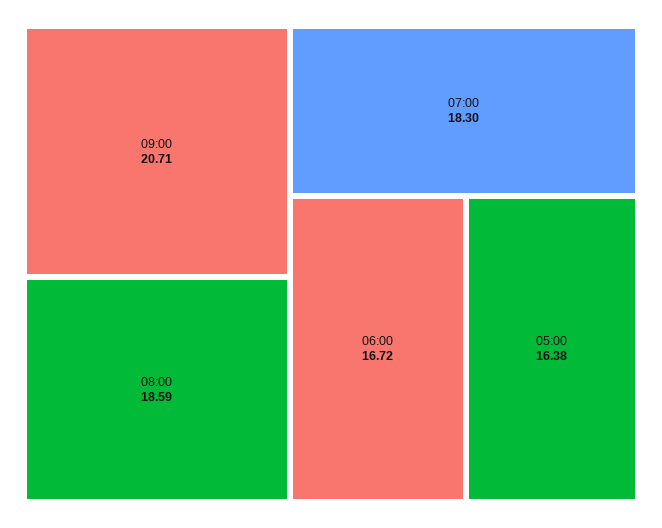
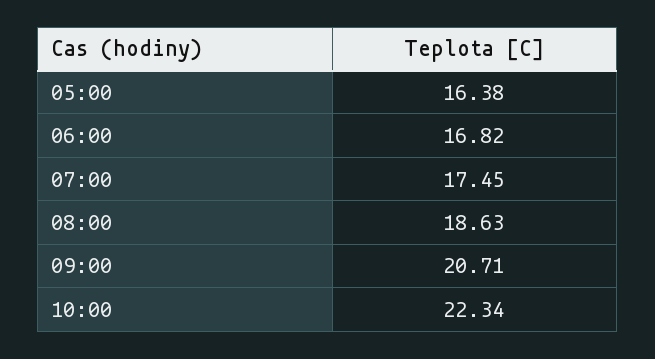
08:00: 18.59 -> 18.63
07:00: 18.3 -> 17.45
06:00: 16.72 -> 16.82
10:00: none -> 22.34

